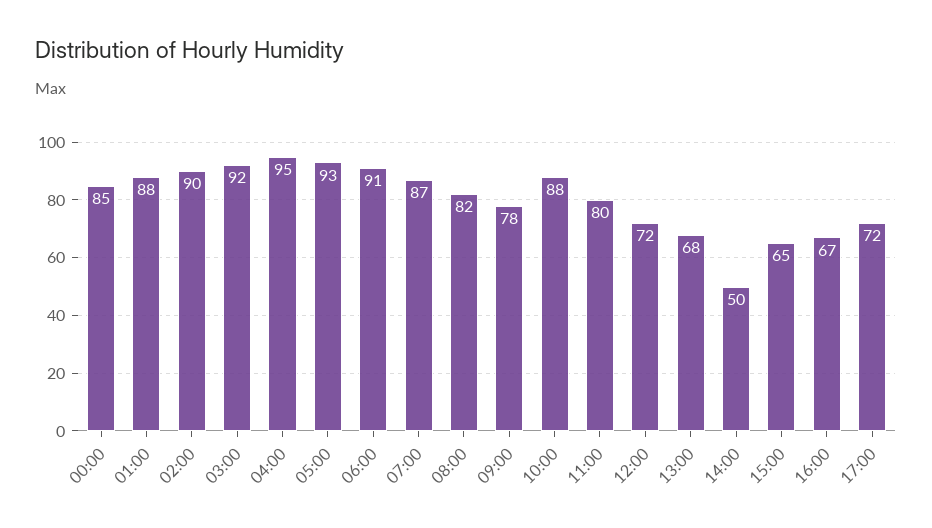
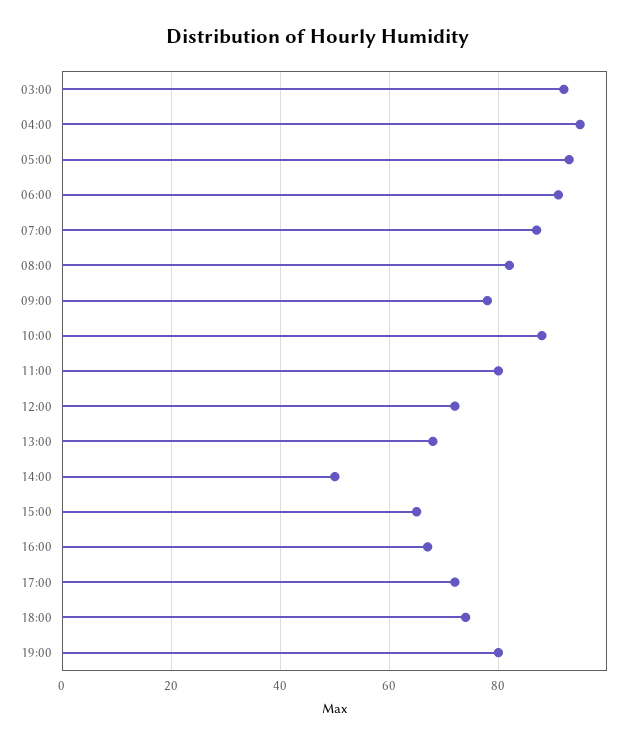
00:00: 85 -> none
01:00: 88 -> none
02:00: 90 -> none
18:00: none -> 75
19:00: none -> 80

